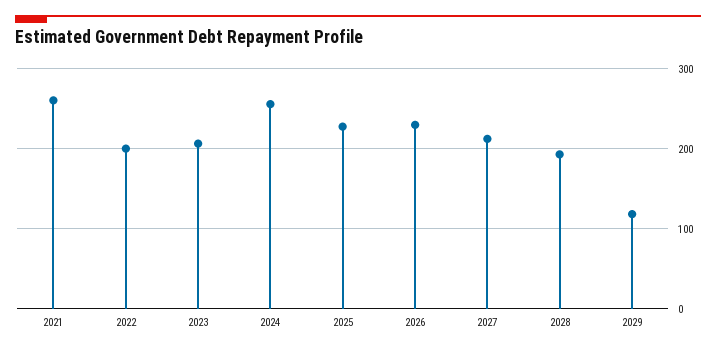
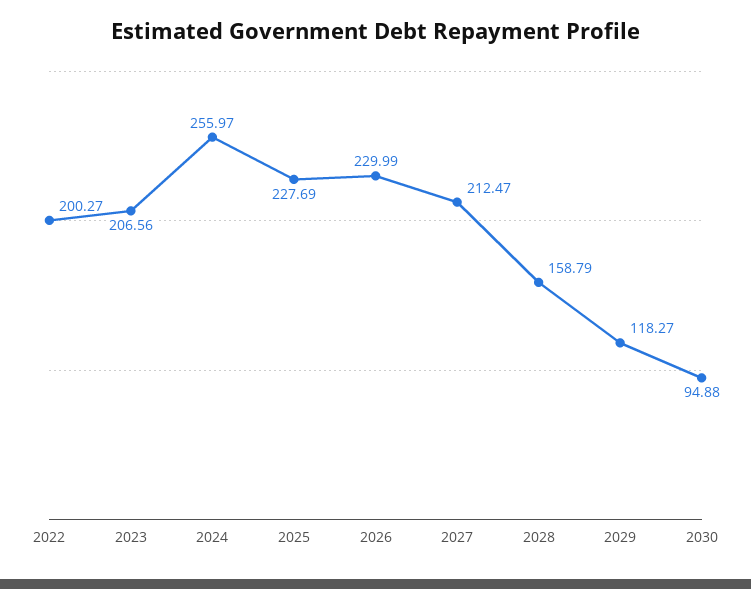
2021: 260 -> none
2028: 190 -> 158.79
2030: none -> 94.88

